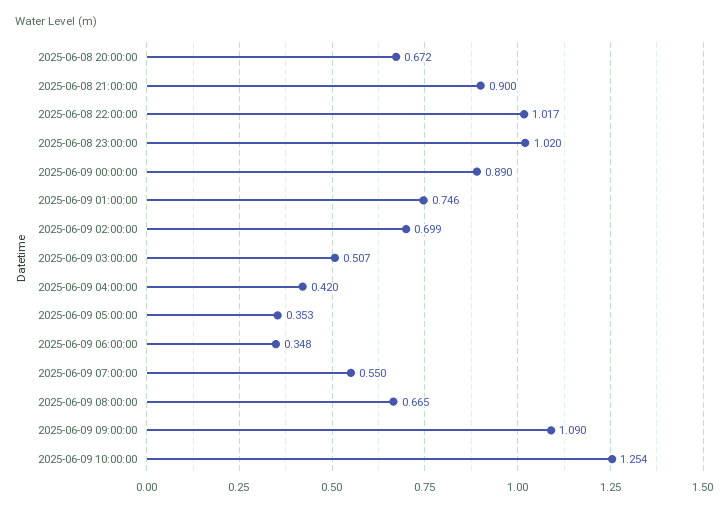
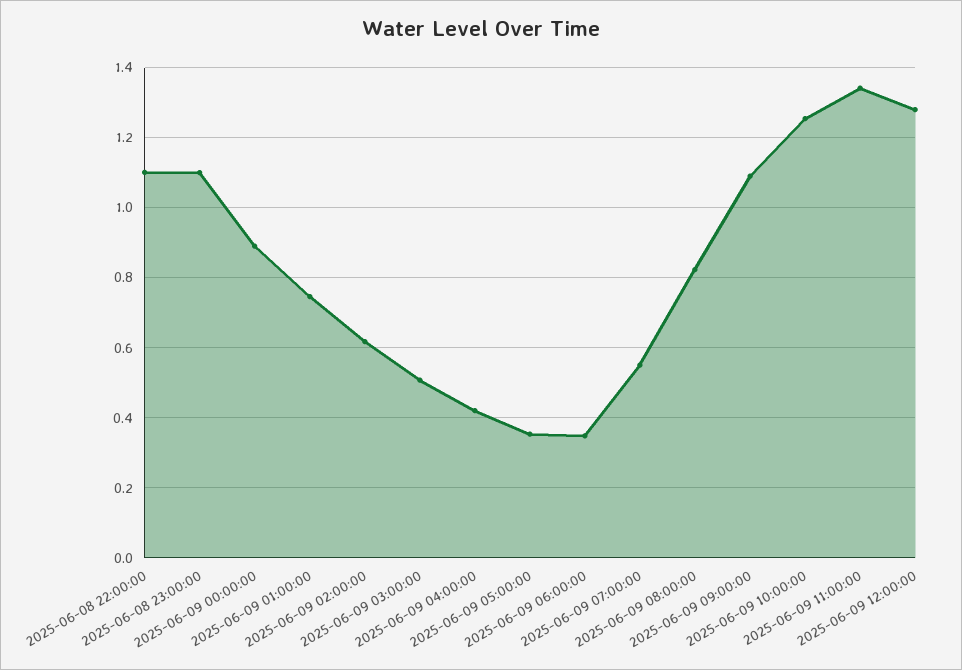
2025-06-08 20:00:00: 0.672 -> none
2025-06-08 21:00:00: 0.9 -> none
2025-06-08 22:00:00: 1.017 -> 1.1
2025-06-08 23:00:00: 1.02 -> 1.1
2025-06-09 02:00:00: 0.699 -> 0.62
2025-06-09 08:00:00: 0.665 -> 0.82
2025-06-09 11:00:00: none -> 1.34
2025-06-09 12:00:00: none -> 1.28

